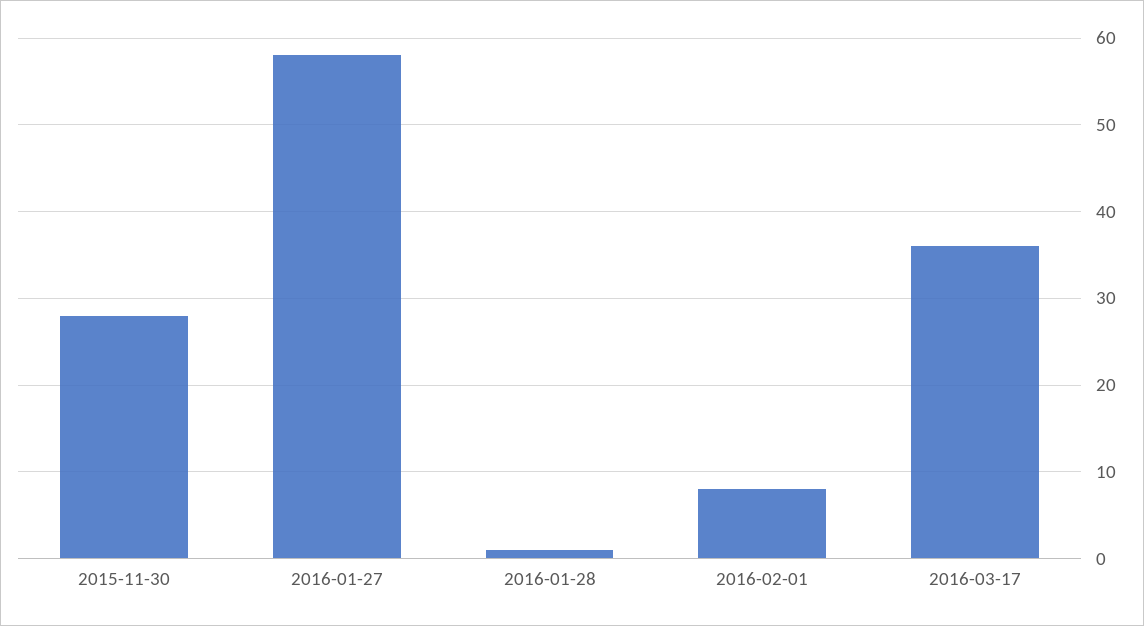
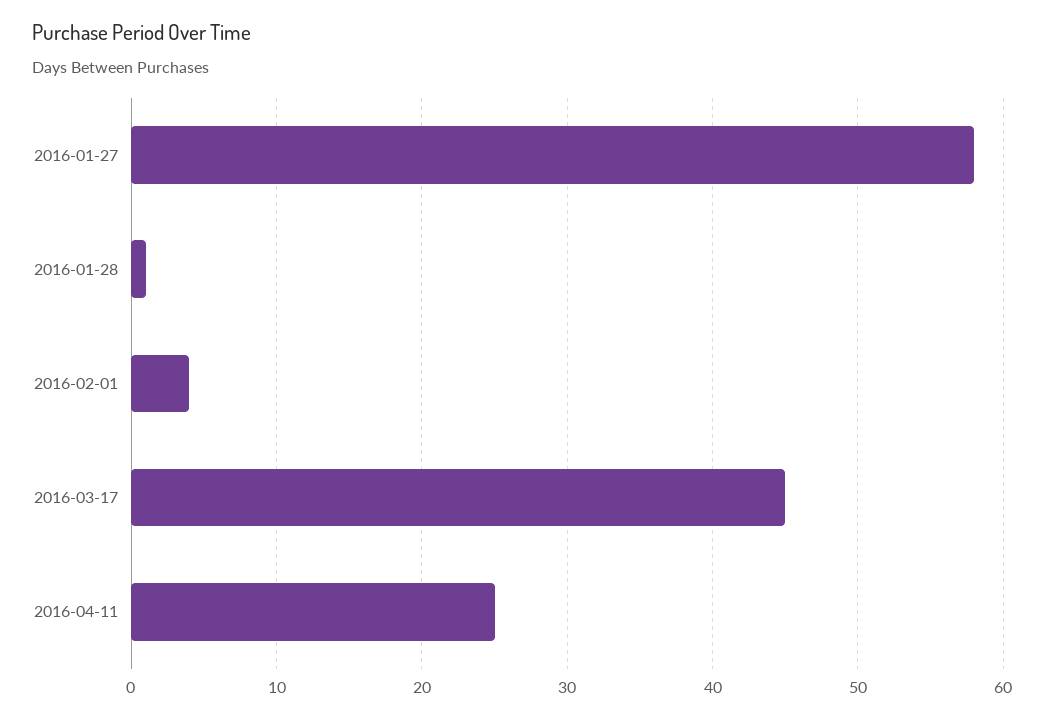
2015-11-30: 28 -> none
2016-02-01: 8 -> 4
2016-03-17: 36 -> 45
2016-04-11: none -> 25

